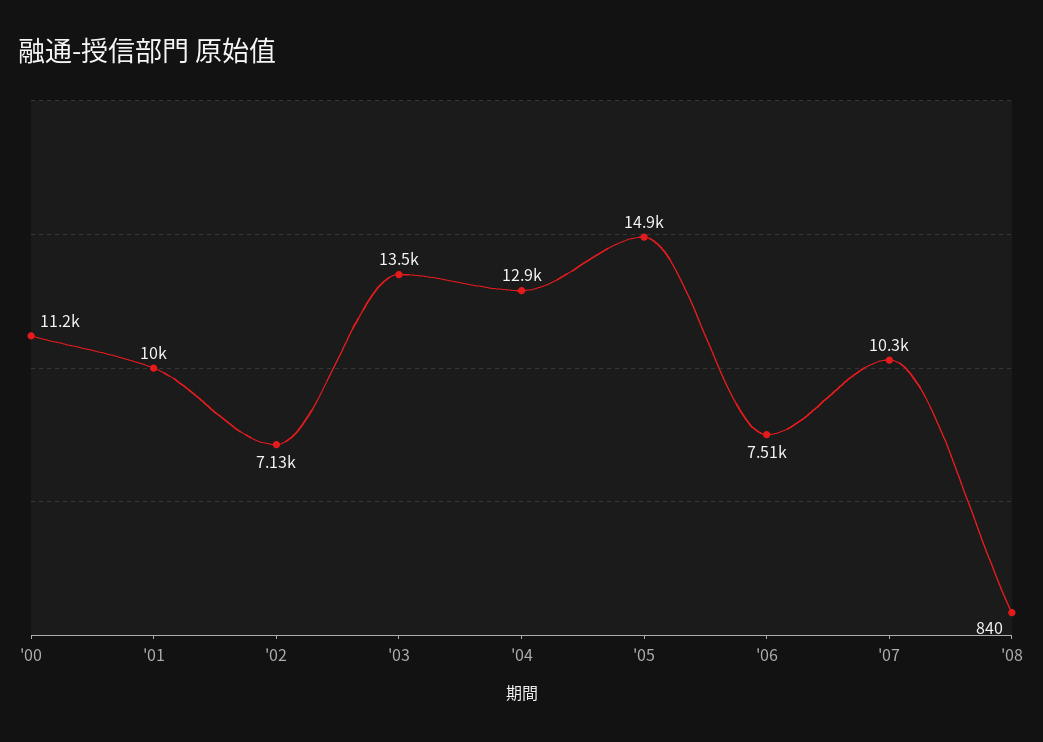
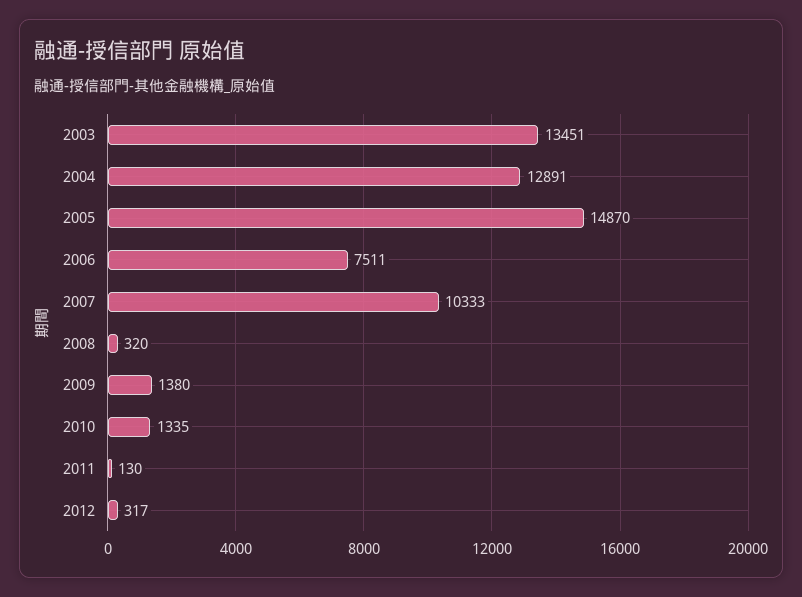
'00: 11200 -> none
'01: 10000 -> none
'02: 7130 -> none
'08: 840 -> 320
2009: none -> 1380
2010: none -> 1335
2011: none -> 130
2012: none -> 317

